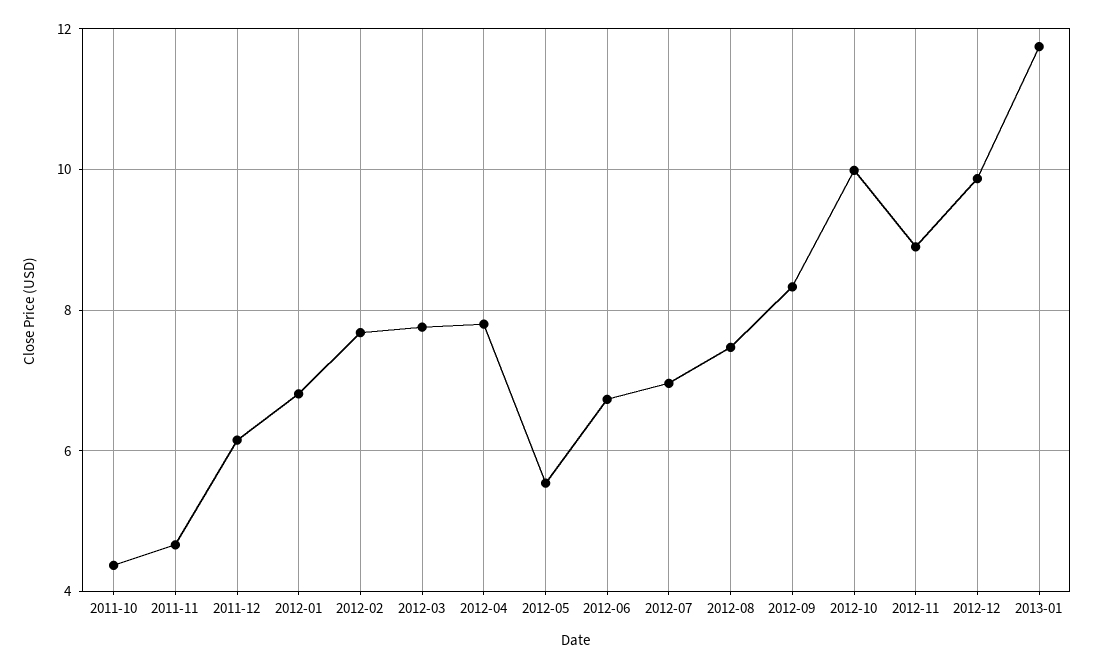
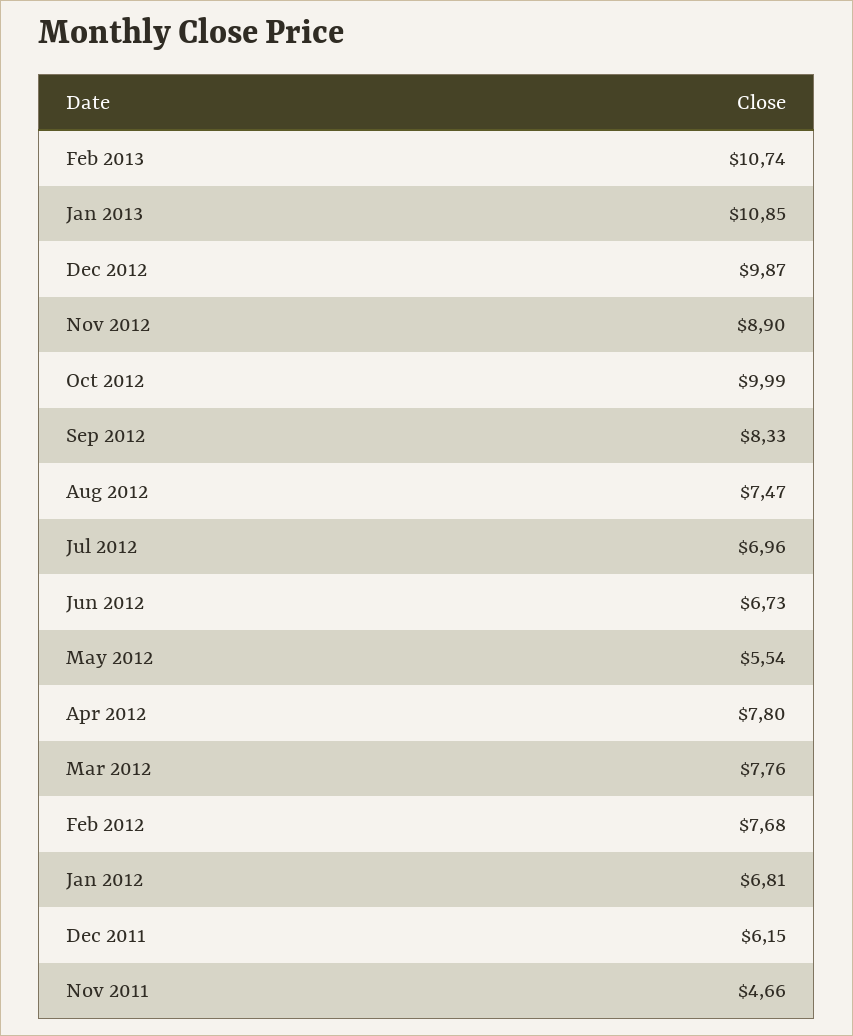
2011-10: 4.4 -> none
2013-01: 11.8 -> 10.85
Feb 2013: none -> 10.74

